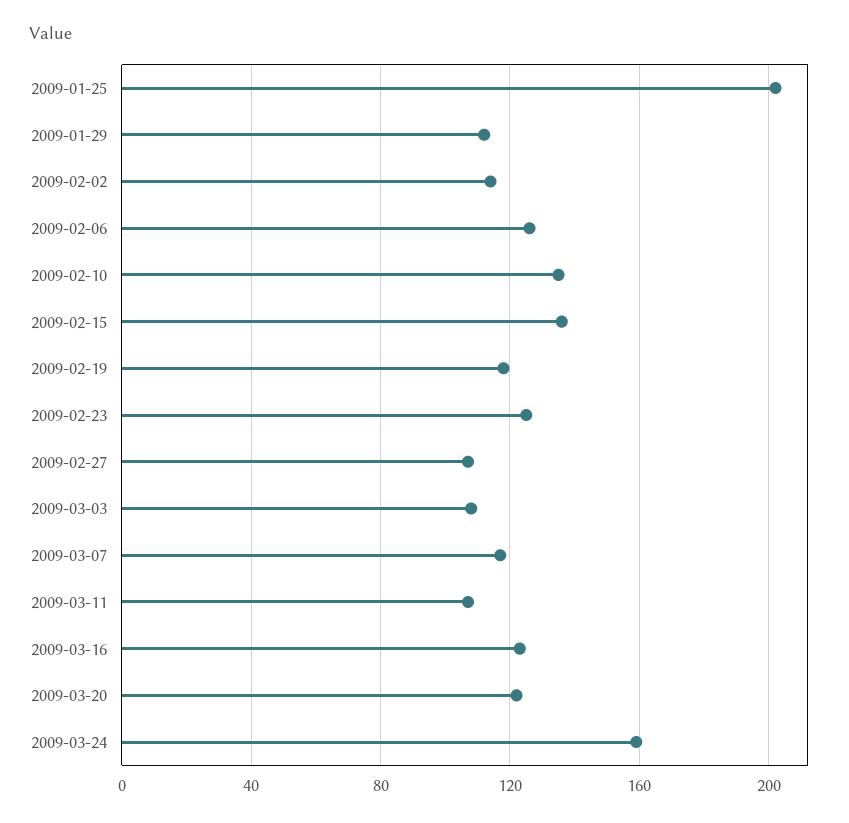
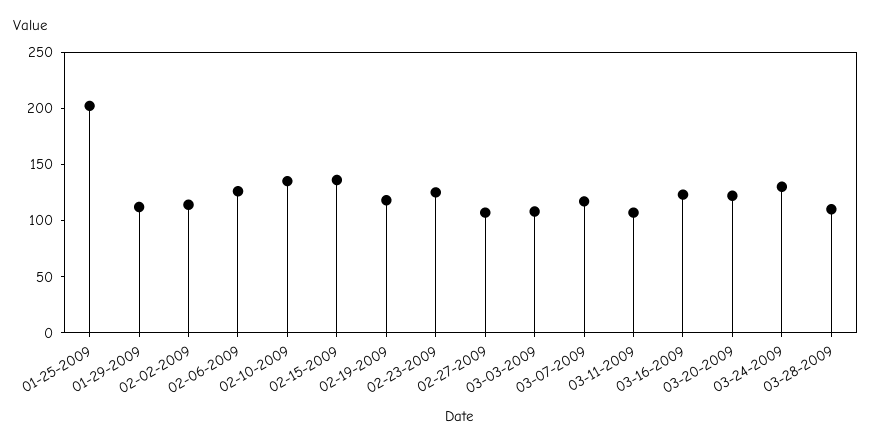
2009-03-24: 160 -> 130
03-28-2009: none -> 110

